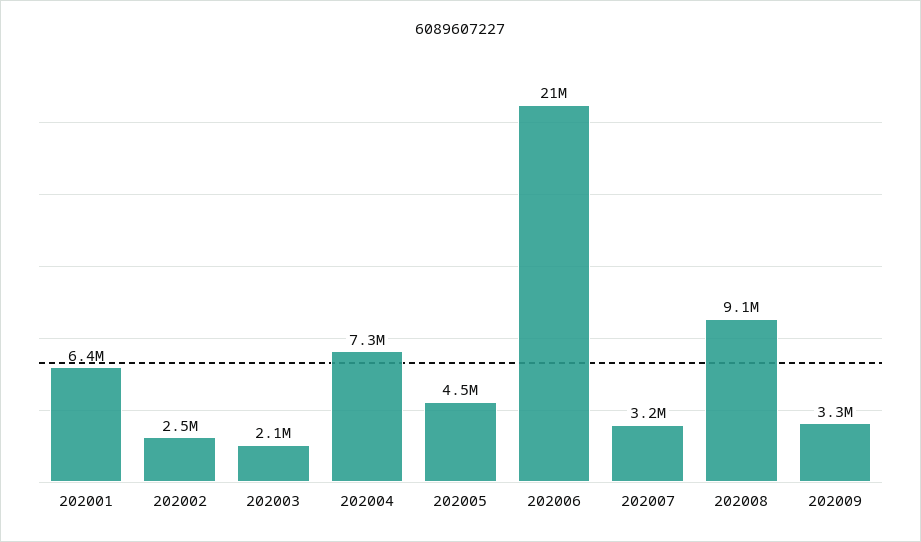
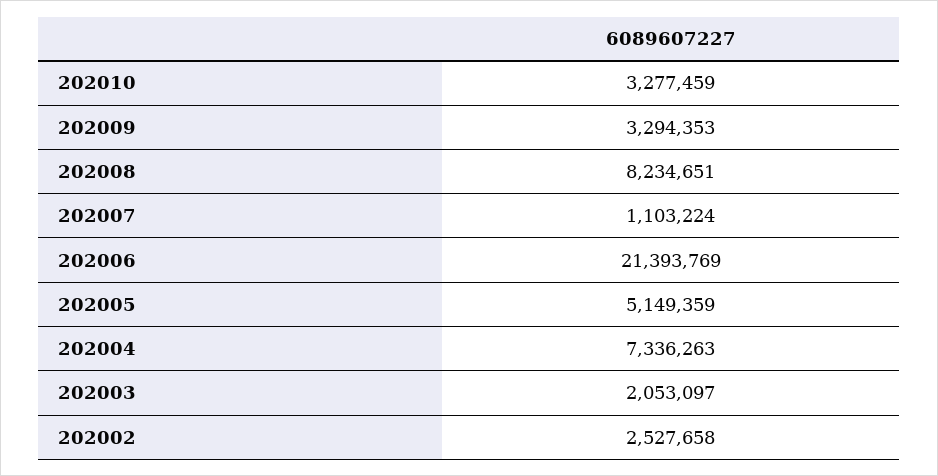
202001: 6400000 -> none
202005: 4500000 -> 5149359
202007: 3200000 -> 1103224
202008: 9100000 -> 8234651
202010: none -> 3277459

